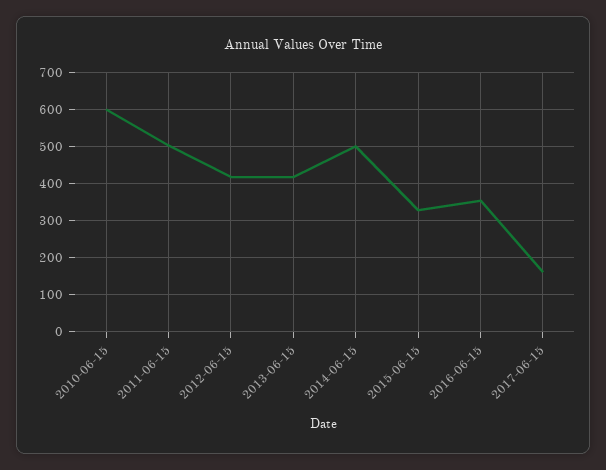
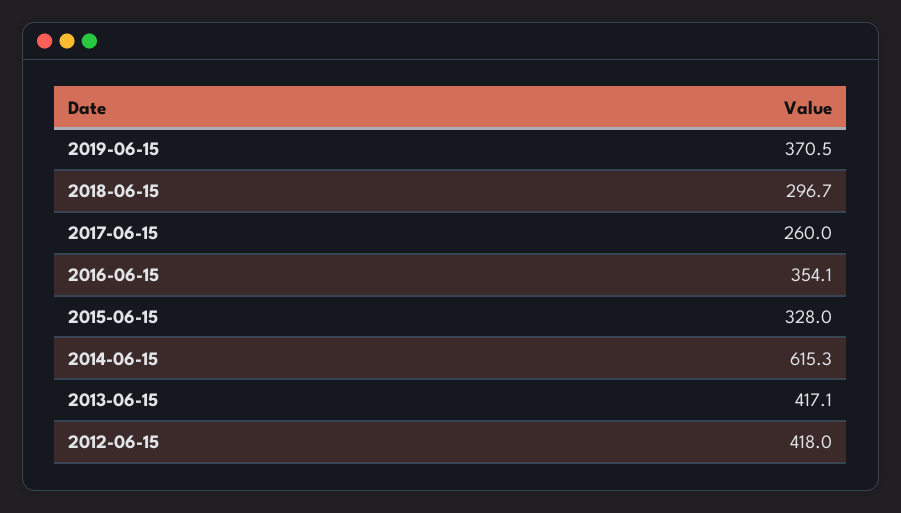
2010-06-15: 600 -> none
2011-06-15: 500 -> none
2014-06-15: 500 -> 615.3
2017-06-15: 160 -> 260
2019-06-15: none -> 370.5
2018-06-15: none -> 296.7

